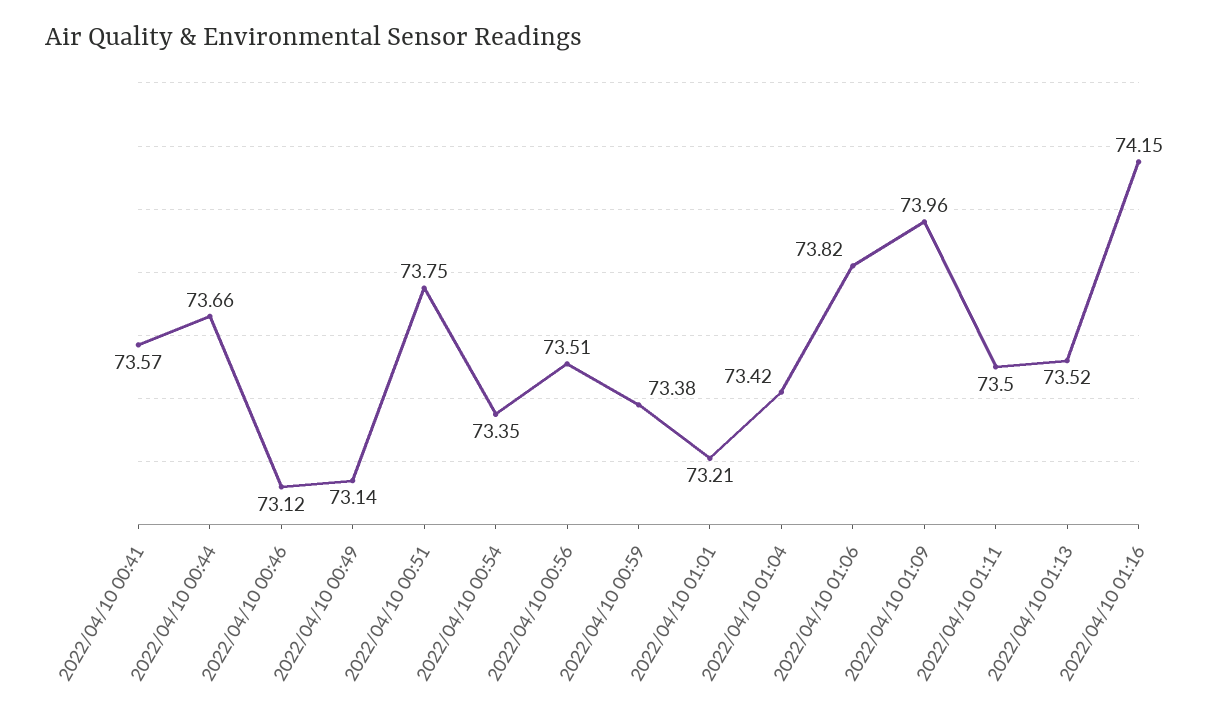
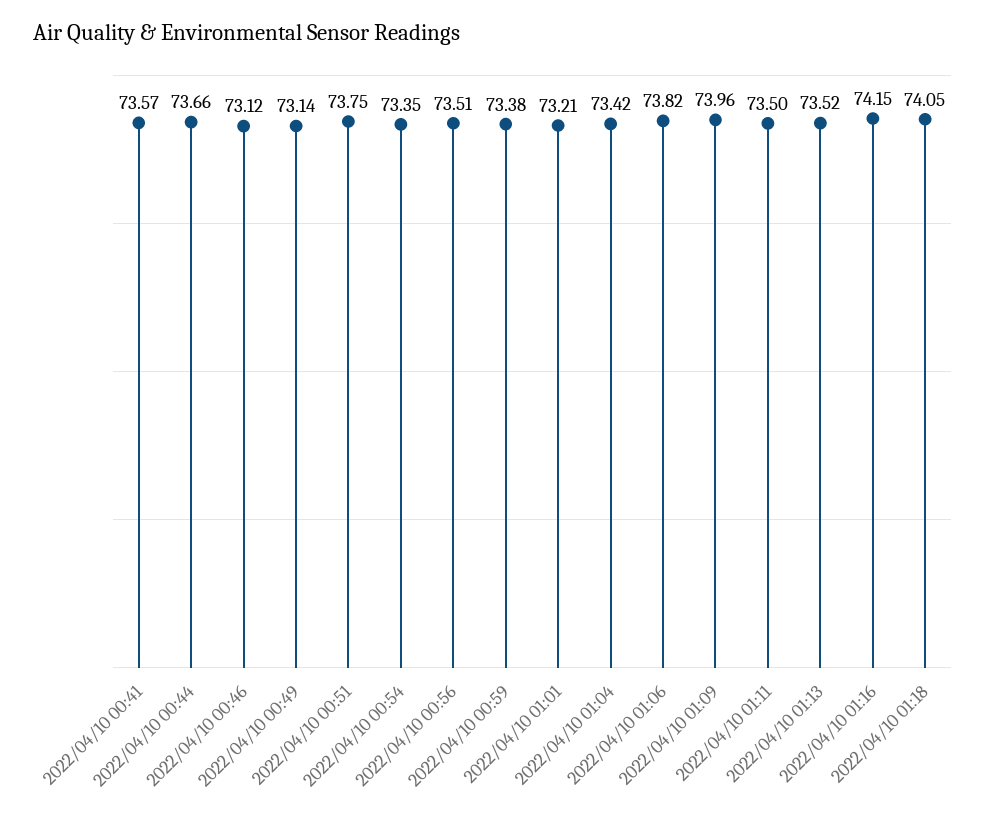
2022/04/10 01:18: none -> 74.05

